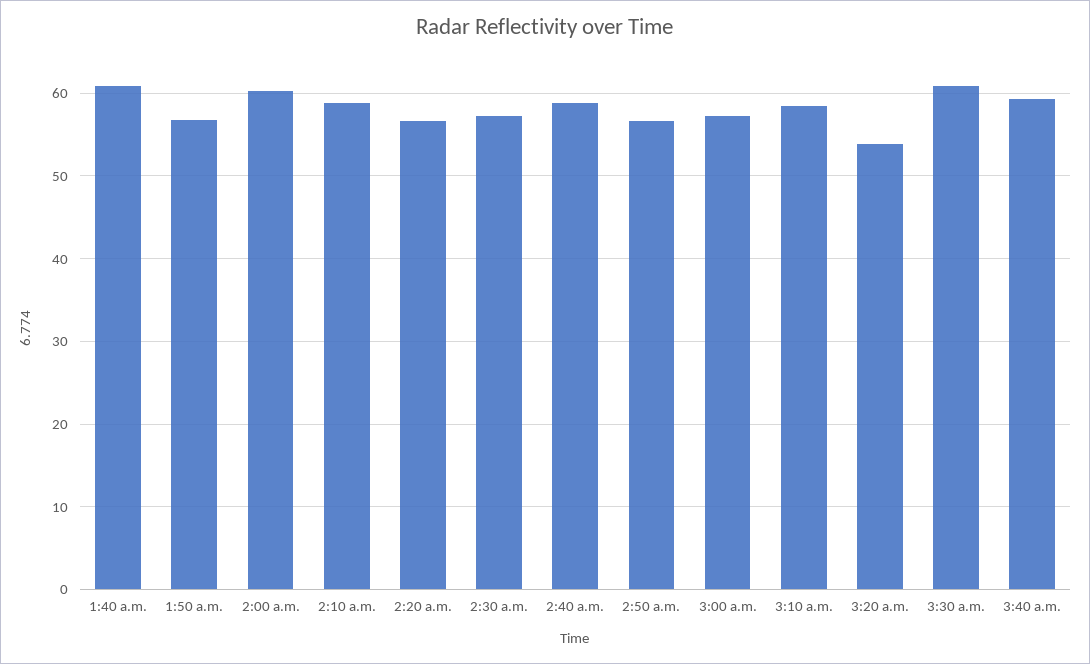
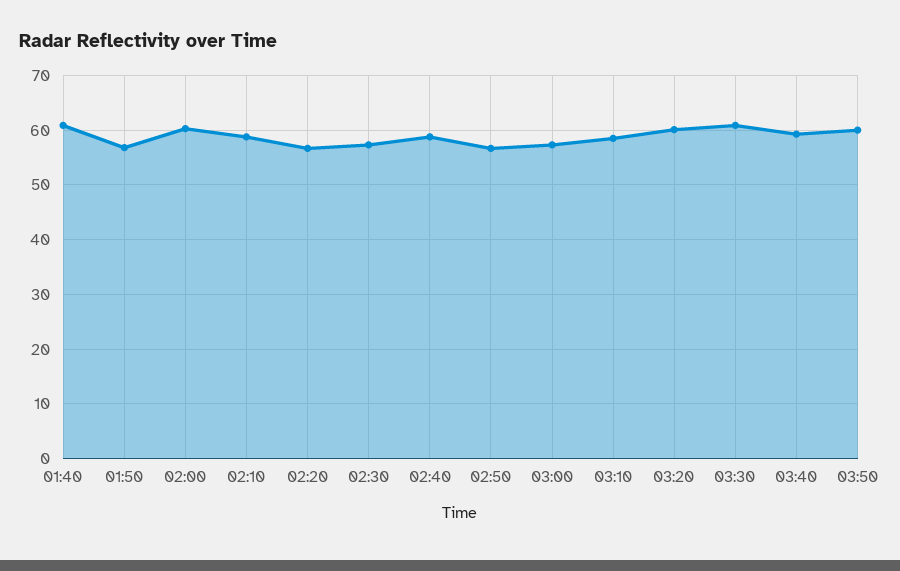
3:20 a.m.: 54 -> 60
03:50: none -> 60

